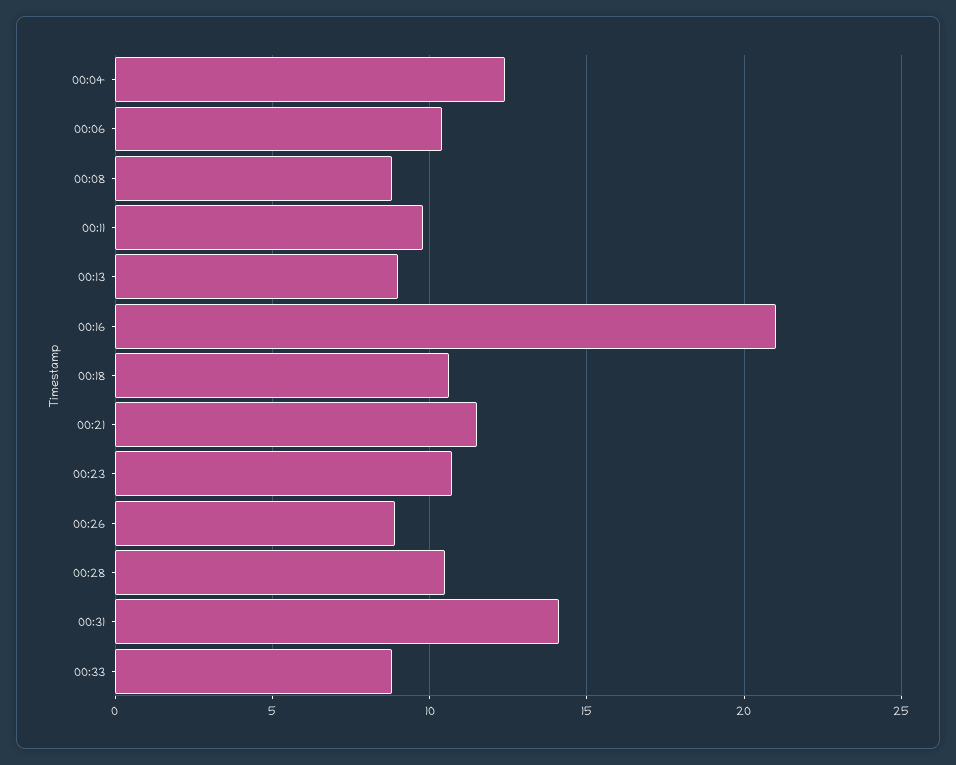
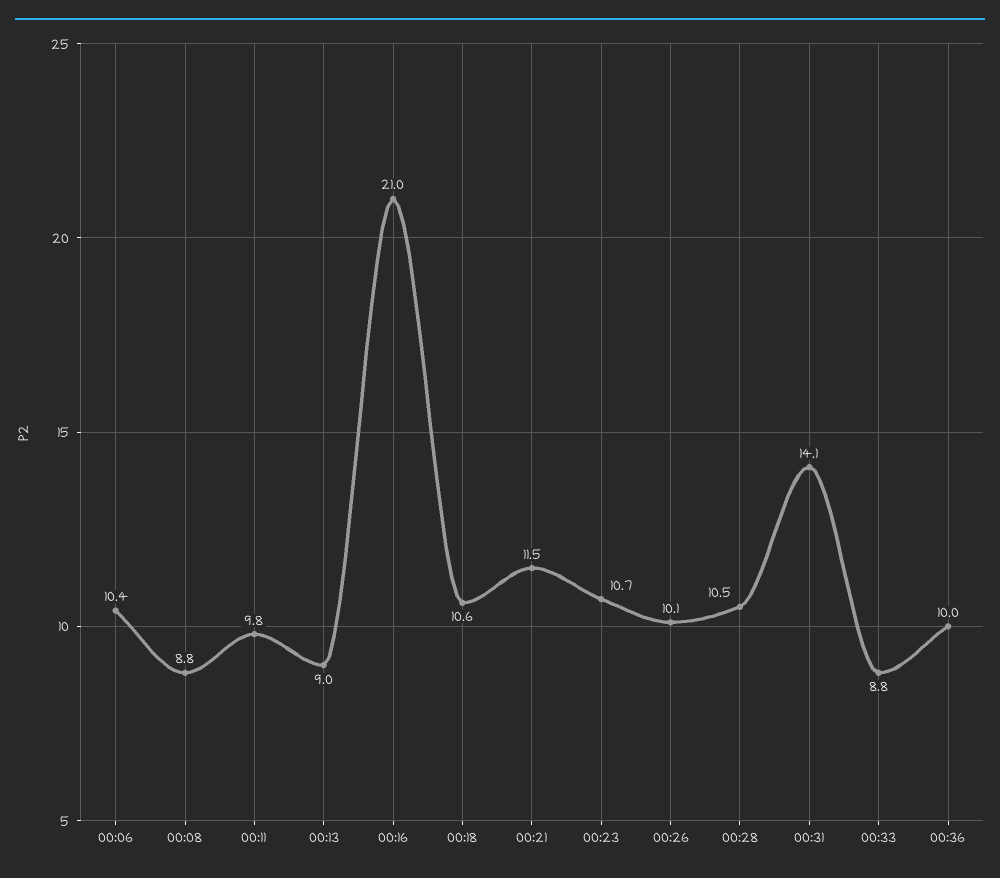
00:04: 12.5 -> none
00:26: 9 -> 10.1
00:36: none -> 10

